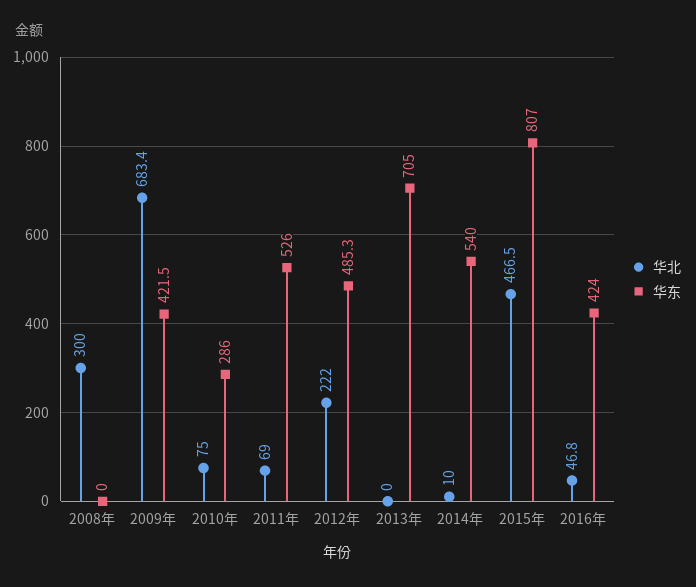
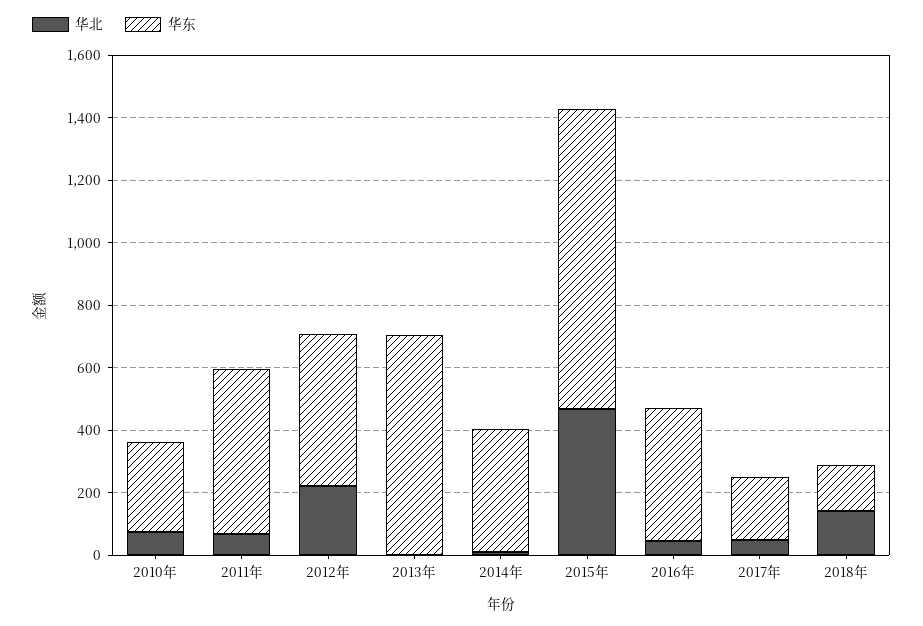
华北, 2008年: 300 -> none
华东, 2008年: 0 -> none
华北, 2009年: 683.4 -> none
华东, 2009年: 421.5 -> none
华东, 2014年: 540 -> 400
华东, 2015年: 807 -> 950
华北, 2017年: none -> 50
华东, 2017年: none -> 200
华北, 2018年: none -> 150
华东, 2018年: none -> 150

